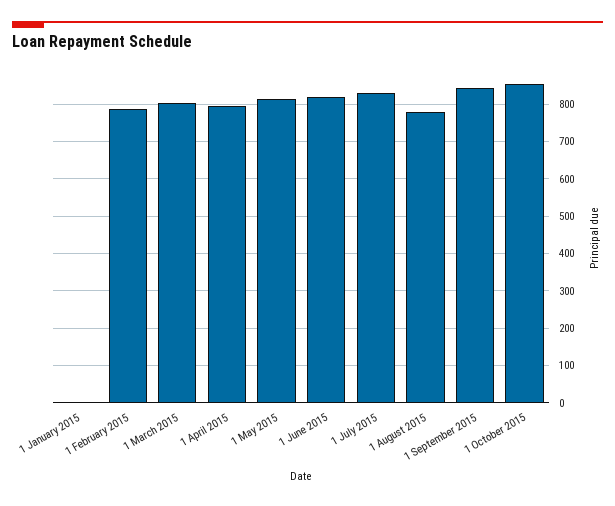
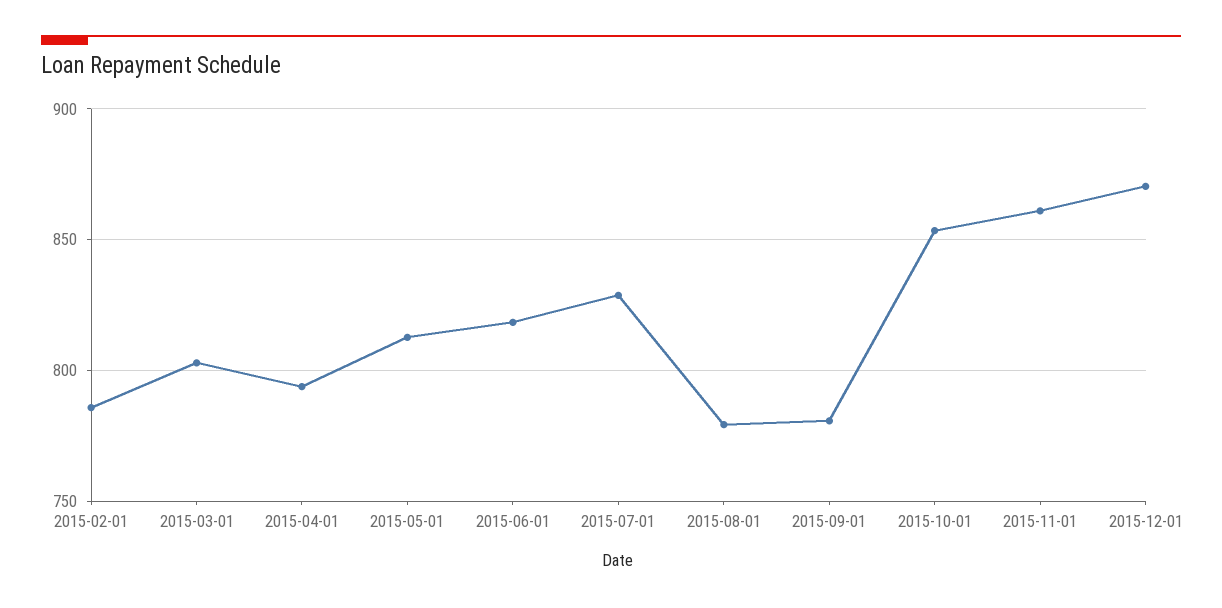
1 January 2015: 0 -> none
1 September 2015: 840 -> 780
2015-11-01: none -> 860
2015-12-01: none -> 870

